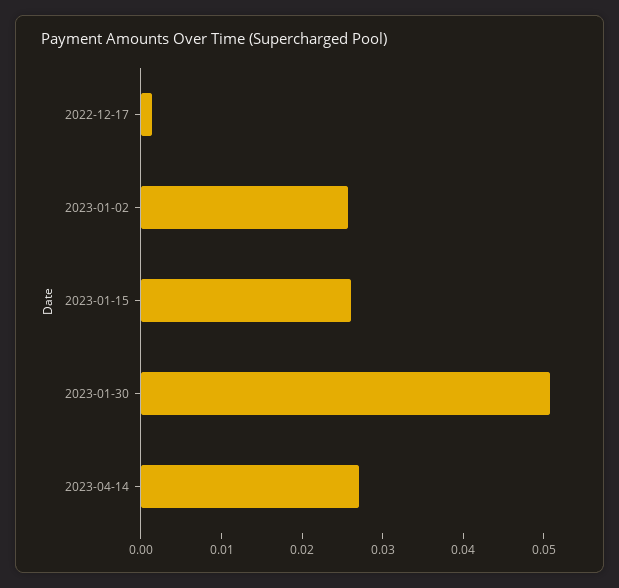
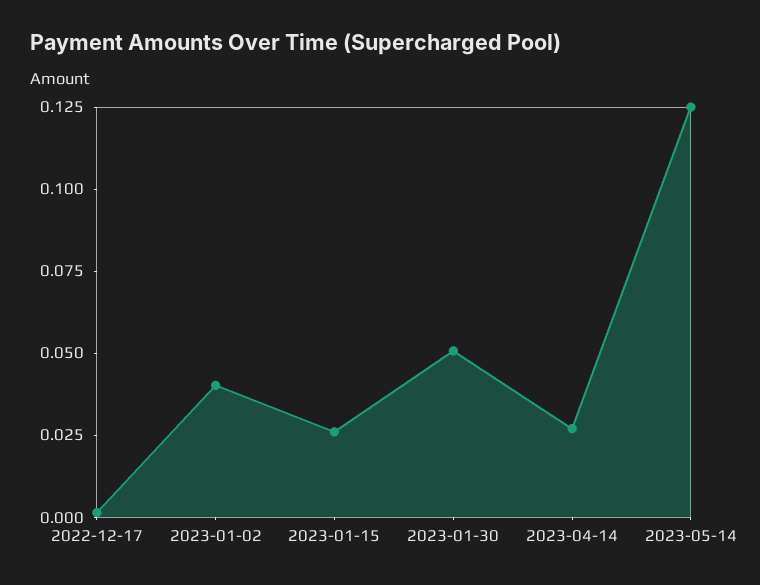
2023-01-02: 0.026 -> 0.04
2023-05-14: none -> 0.125

